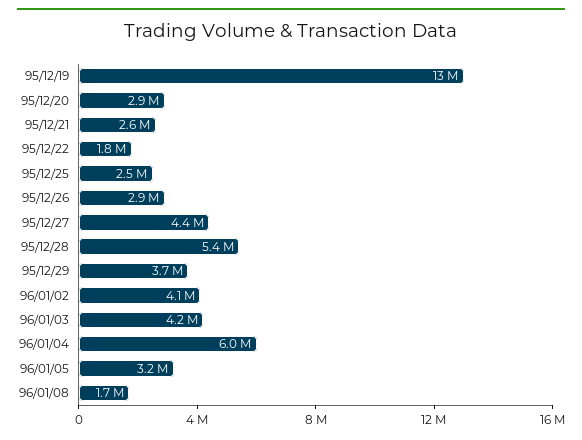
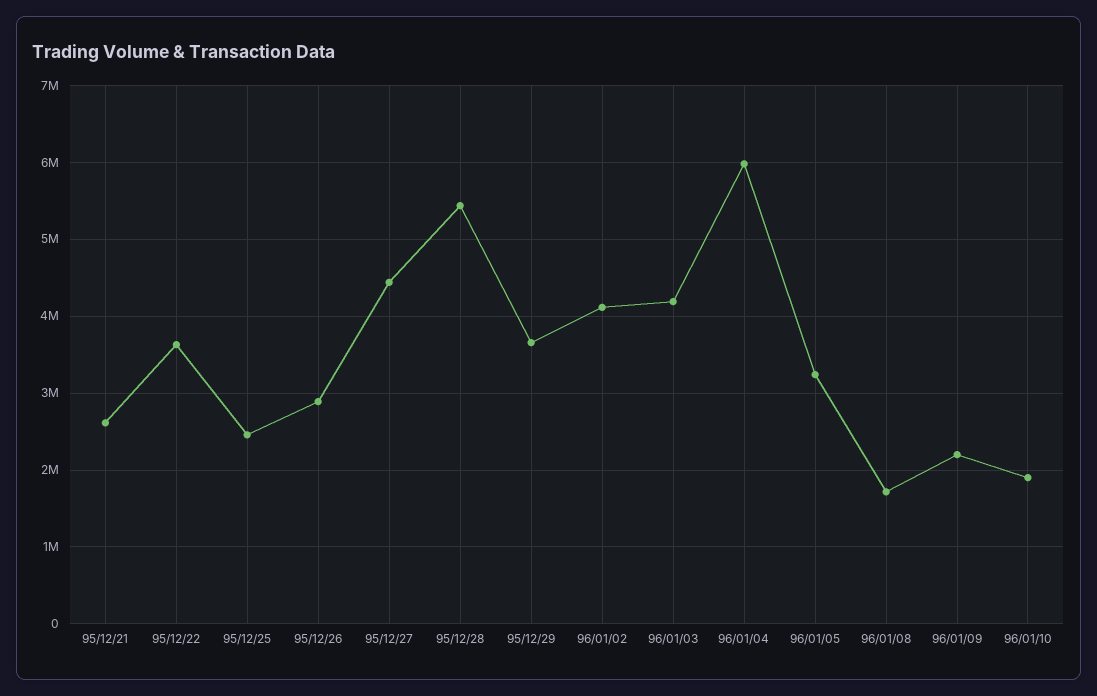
95/12/19: 13000000 -> none
95/12/20: 2900000 -> none
95/12/22: 1800000 -> 3600000
96/01/09: none -> 2200000
96/01/10: none -> 1900000

